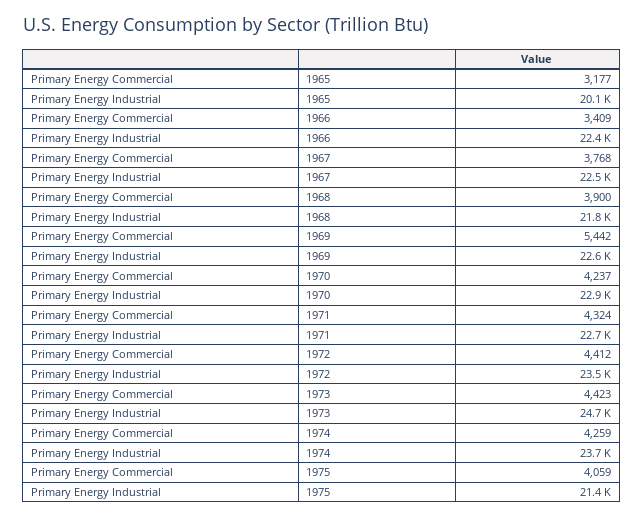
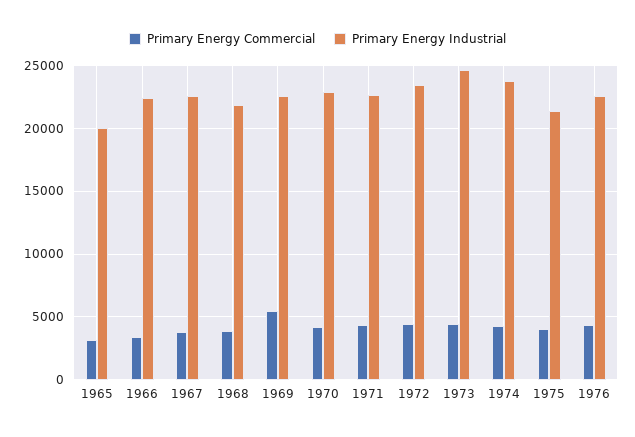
Primary Energy Commercial, 1976: none -> 4500
Primary Energy Industrial, 1976: none -> 22500

